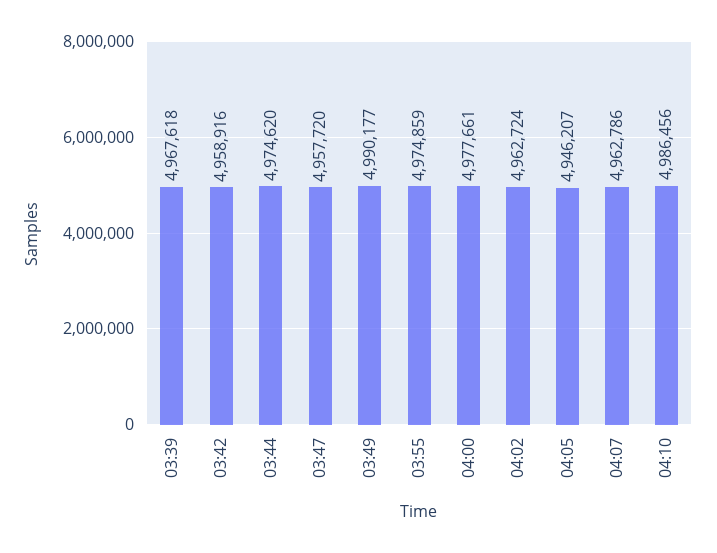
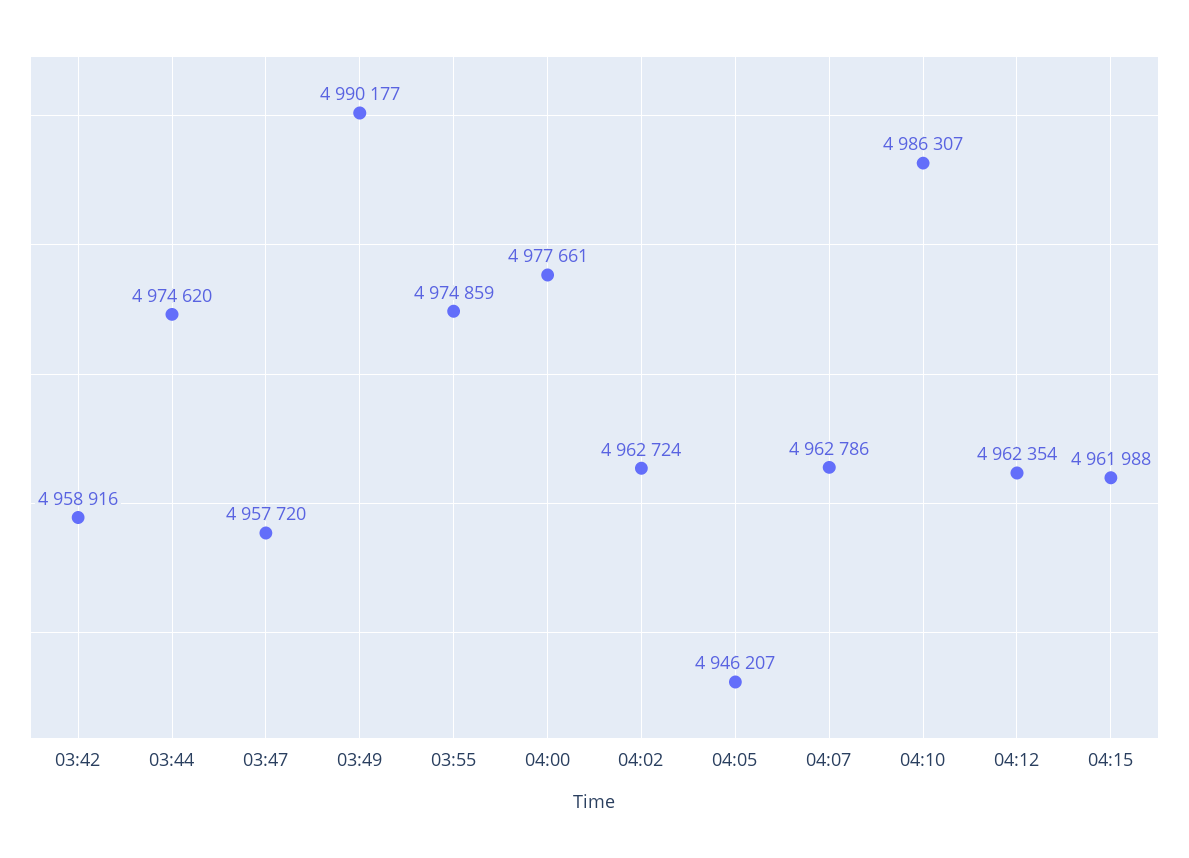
03:39: 4967618 -> none
04:10: 4986456 -> 4986307
04:12: none -> 4962354
04:15: none -> 4961988

